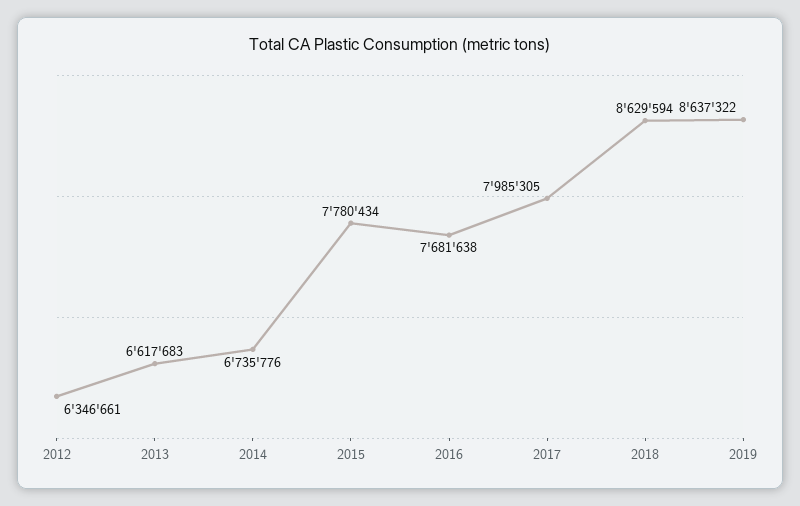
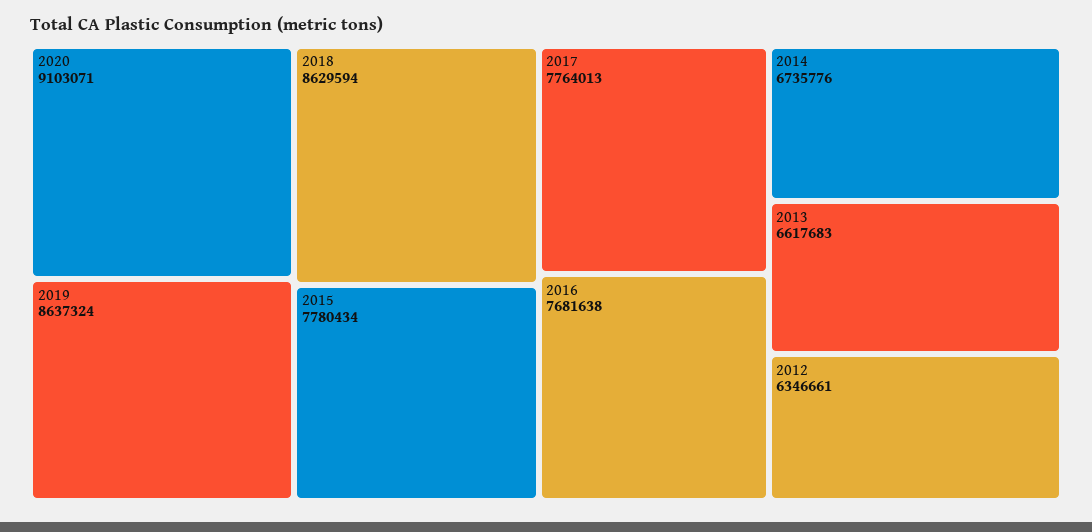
2017: 7985305 -> 7764013
2019: 8637322 -> 8637324
2020: none -> 9103071

